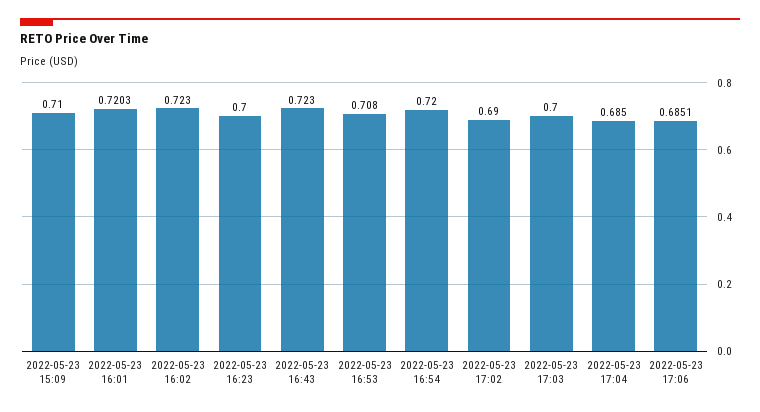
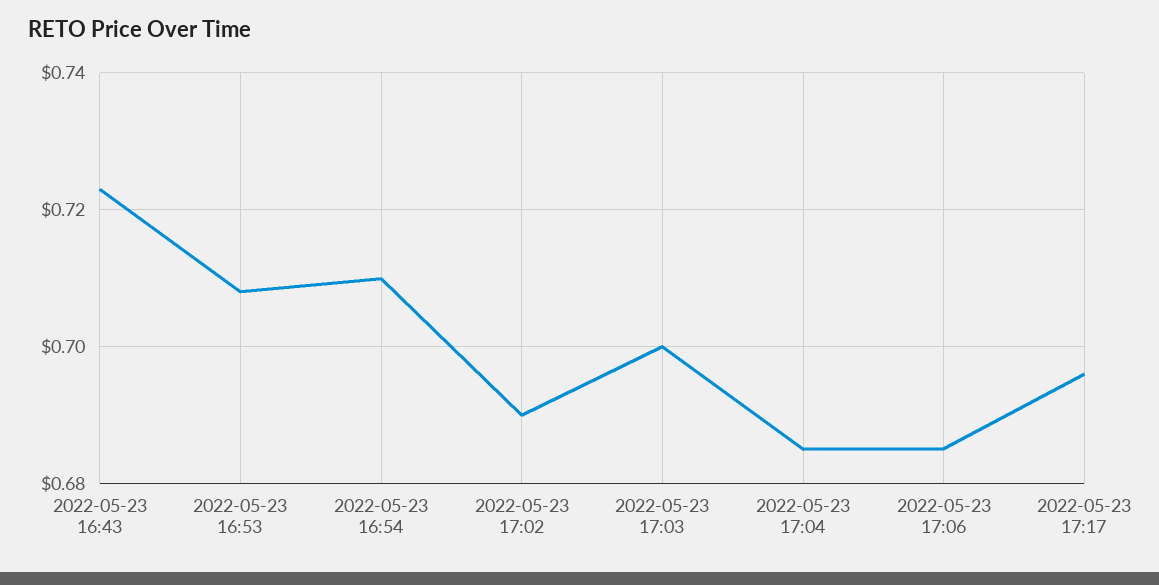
2022-05-23 15:09: 0.71 -> none
2022-05-23 16:01: 0.7203 -> none
2022-05-23 16:02: 0.723 -> none
2022-05-23 16:23: 0.7 -> none
2022-05-23 16:54: 0.72 -> 0.71
2022-05-23 17:17: none -> 0.696

